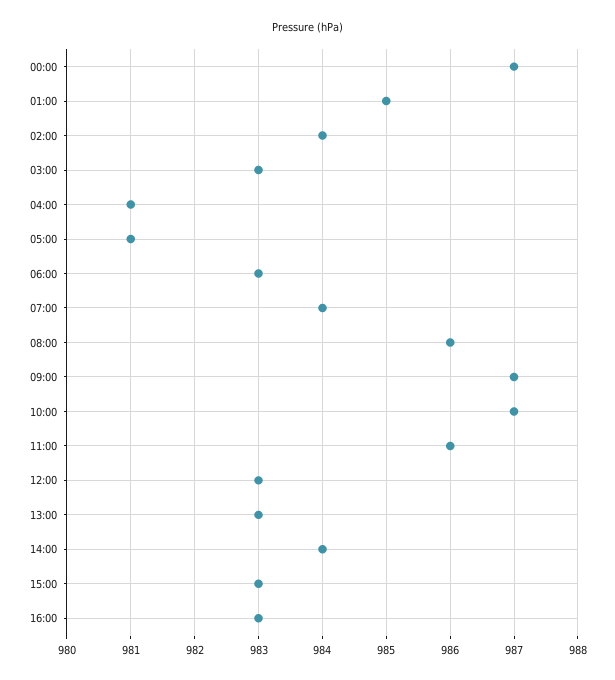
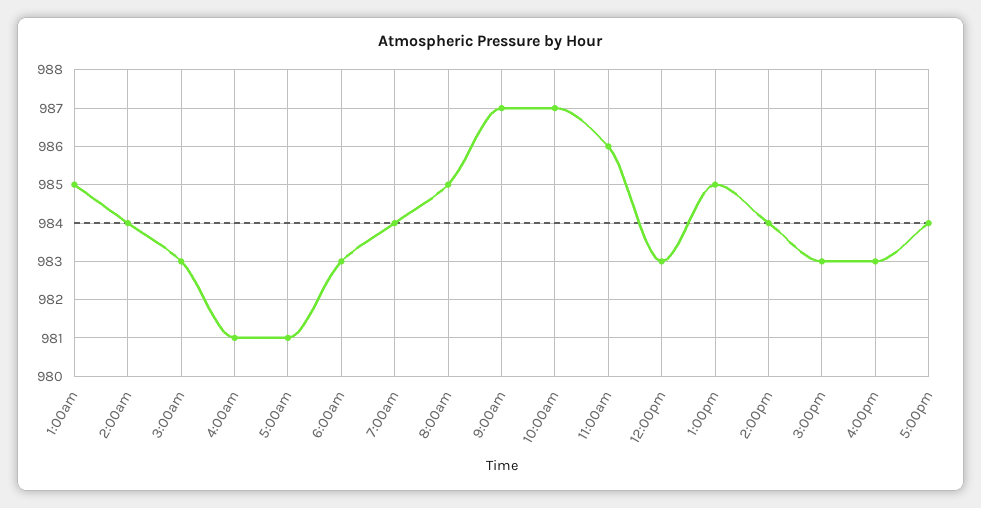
00:00: 987 -> none
08:00: 986 -> 985
13:00: 983 -> 985
5:00pm: none -> 984

